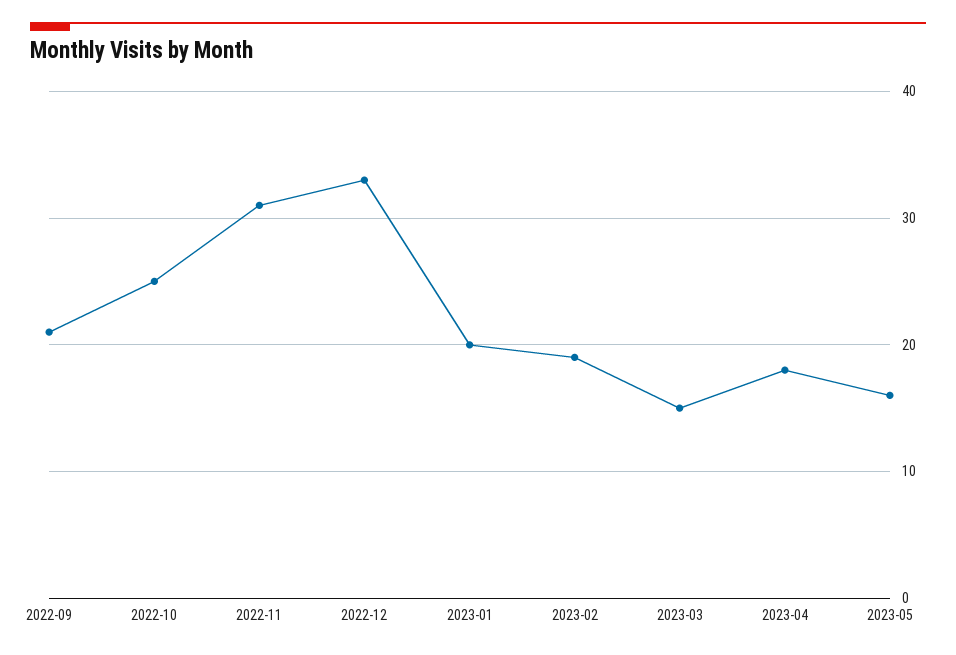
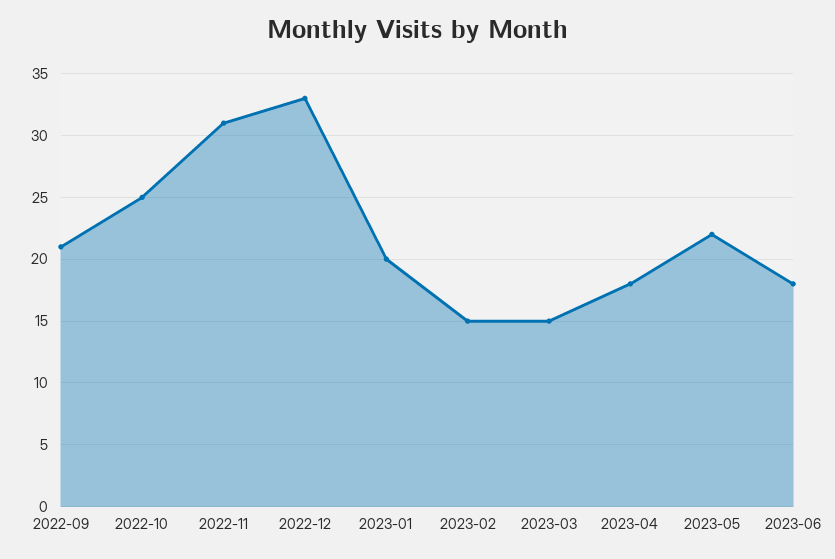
2023-02: 19 -> 15
2023-05: 16 -> 22
2023-06: none -> 18

